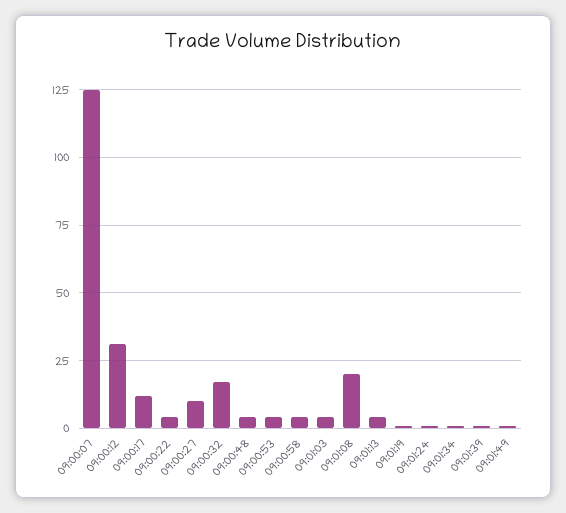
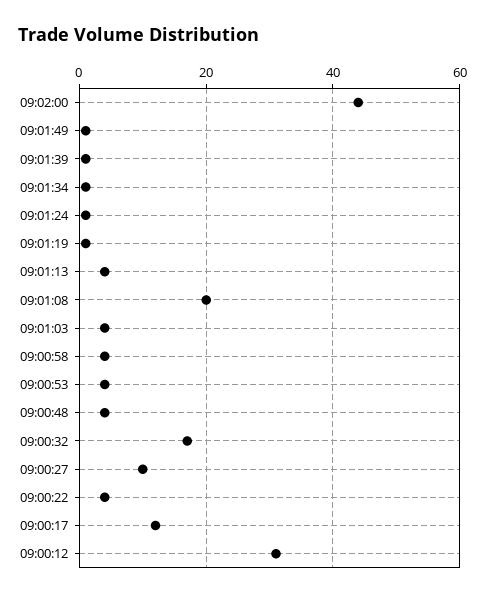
09:00:07: 125 -> none
09:02:00: none -> 45

